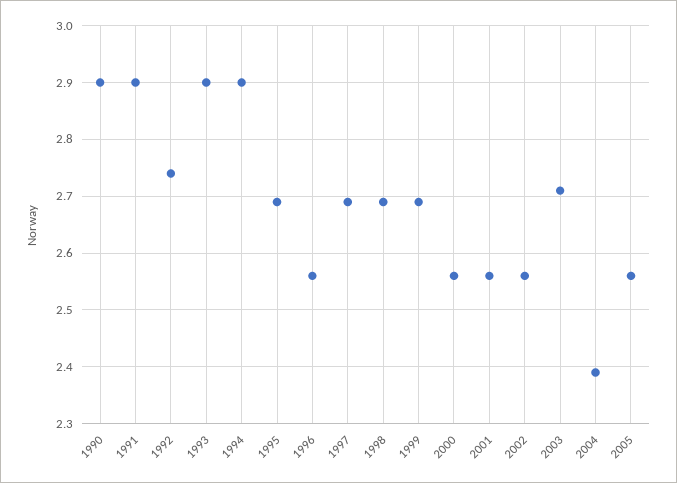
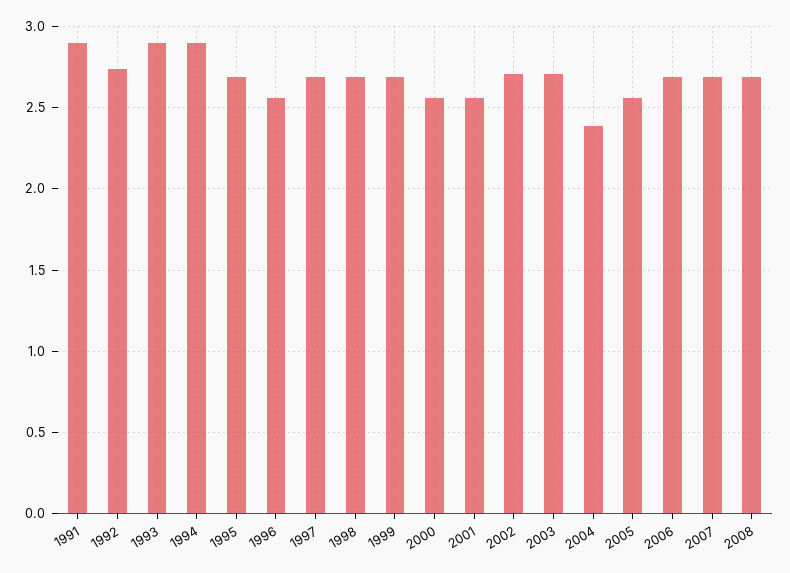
1990: 2.9 -> none
2002: 2.55 -> 2.7
2006: none -> 2.7
2007: none -> 2.7
2008: none -> 2.7

